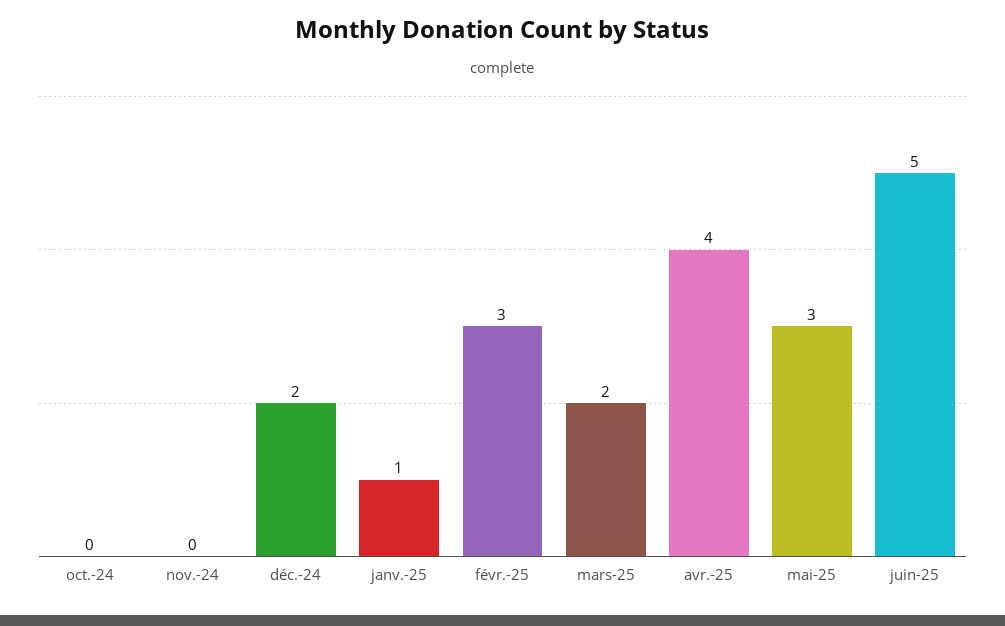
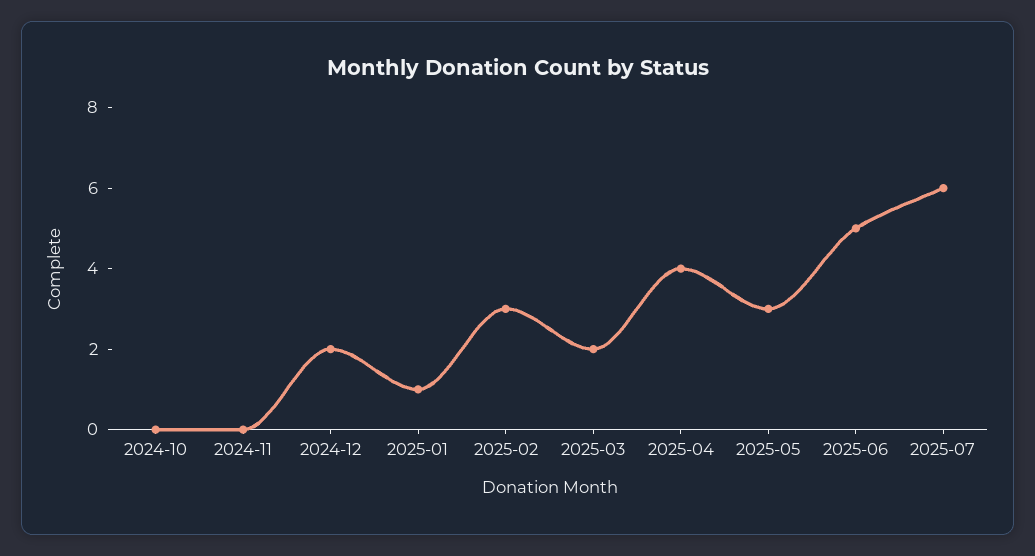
2025-07: none -> 6

